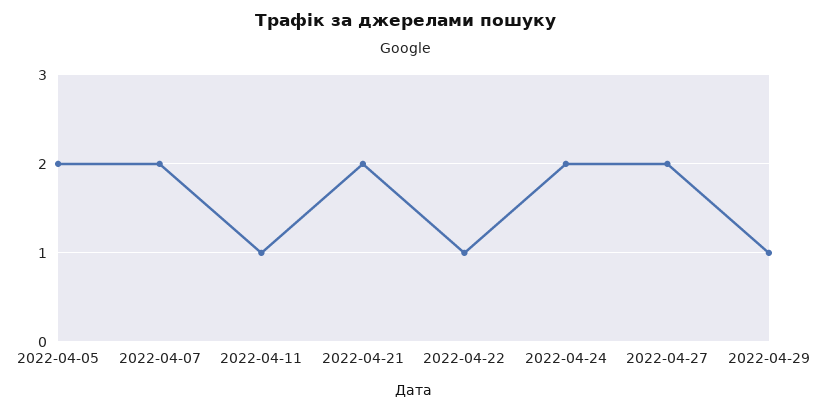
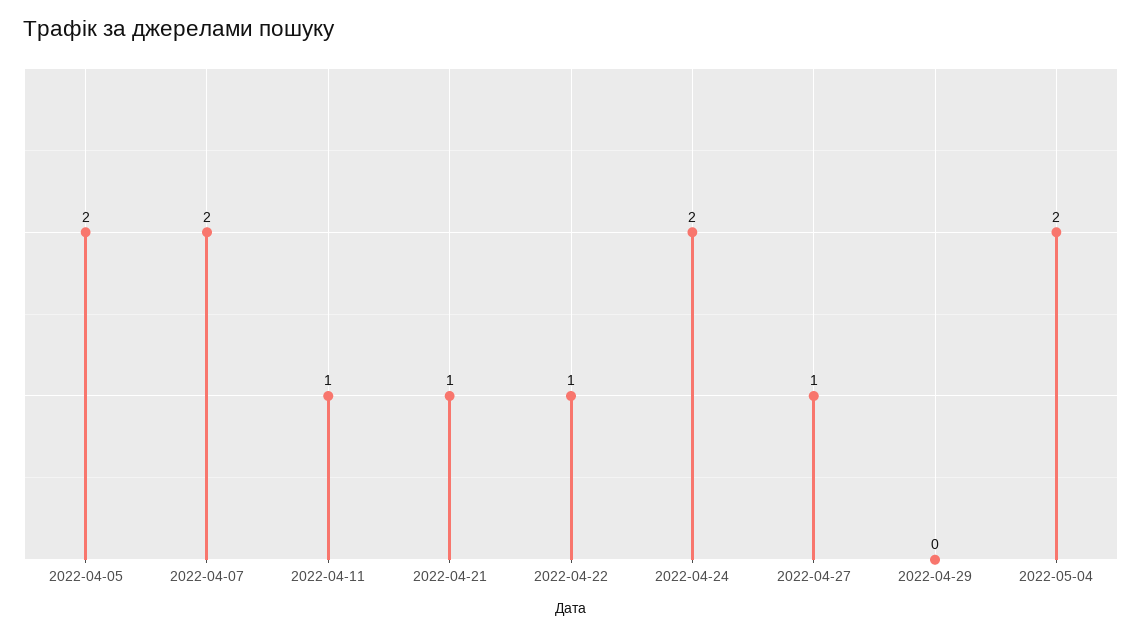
2022-04-21: 2 -> 1
2022-04-27: 2 -> 1
2022-04-29: 1 -> 0
2022-05-04: none -> 2

